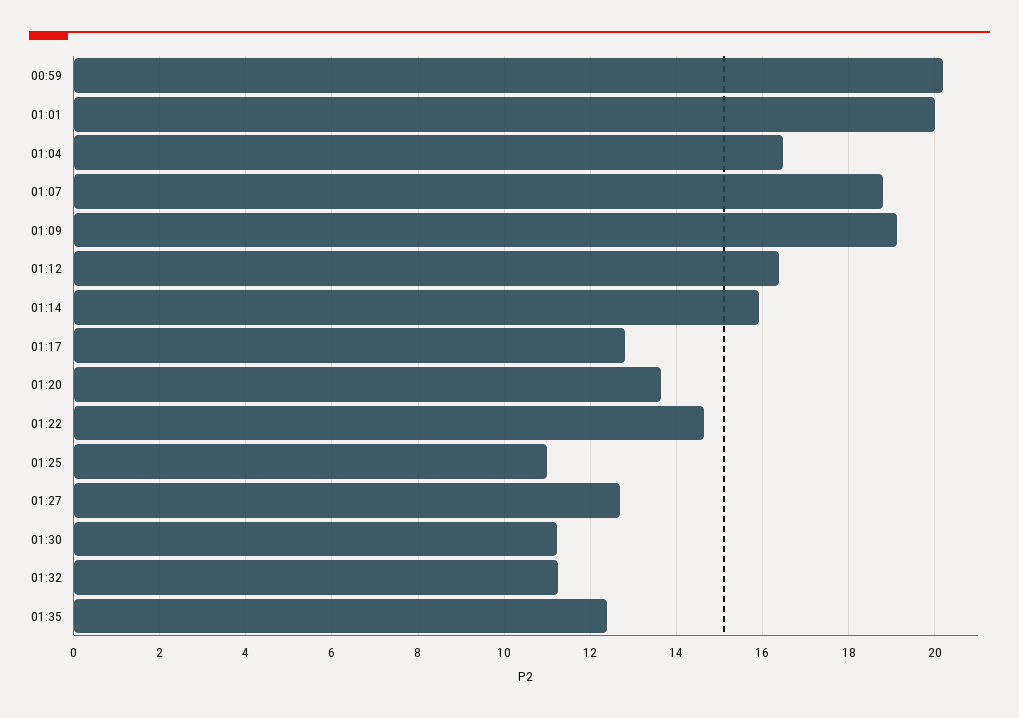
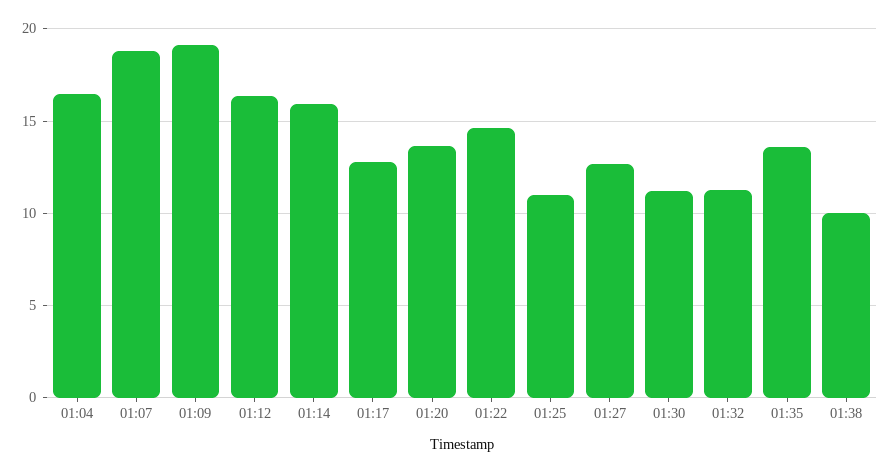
00:59: 20.2 -> none
01:01: 20 -> none
01:35: 12.4 -> 13.5
01:38: none -> 10

